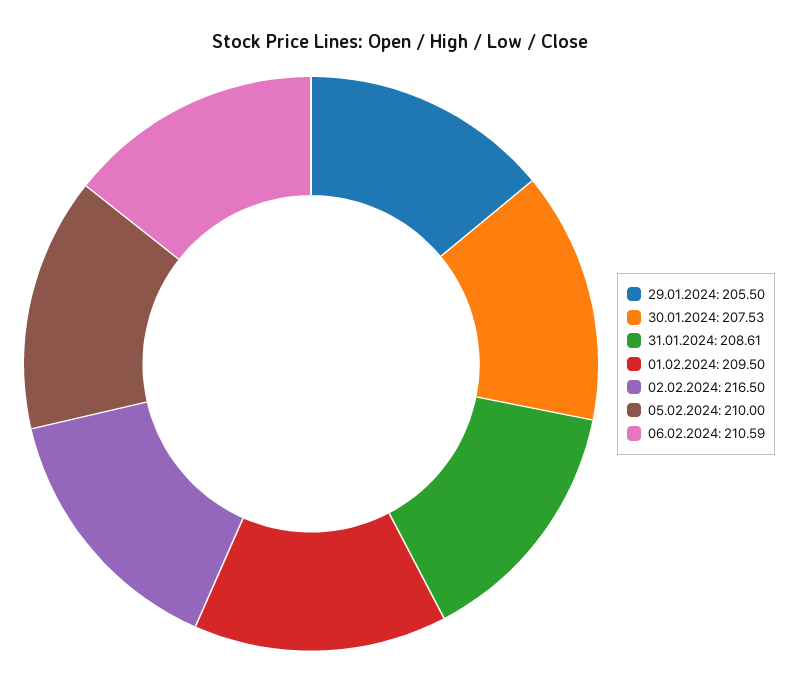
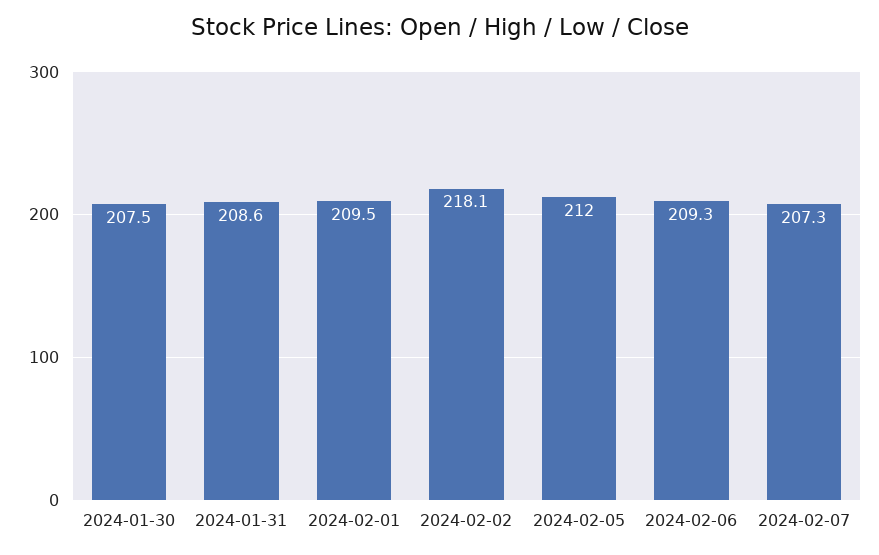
29.01.2024: 205.5 -> none
02.02.2024: 216.5 -> 218.1
05.02.2024: 210 -> 212
06.02.2024: 210.59 -> 209.3
2024-02-07: none -> 207.3

